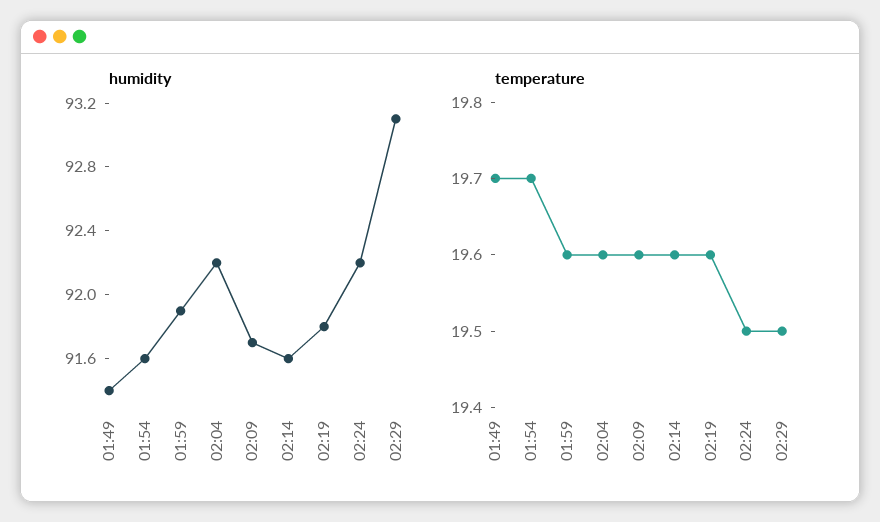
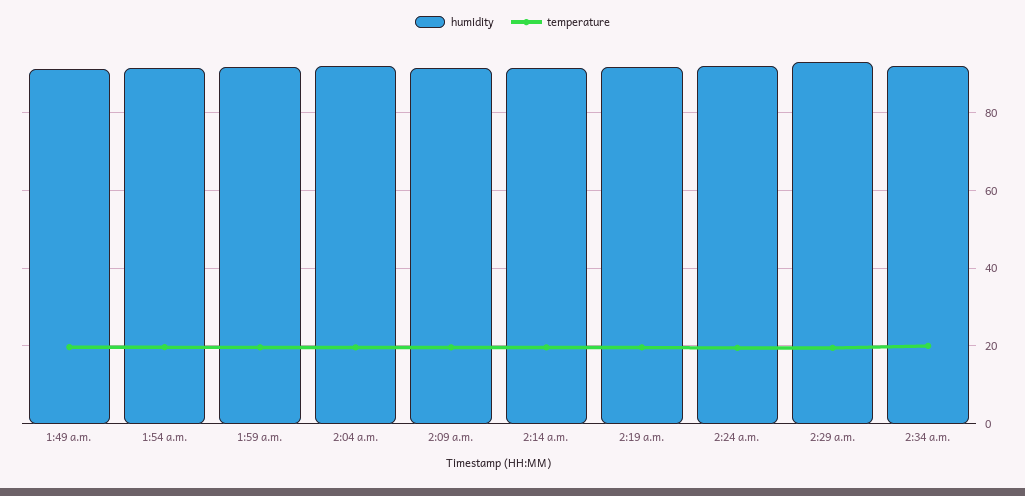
humidity, 2:34 a.m.: none -> 92
temperature, 2:34 a.m.: none -> 20

